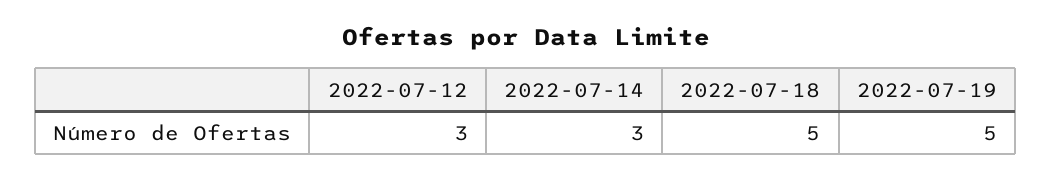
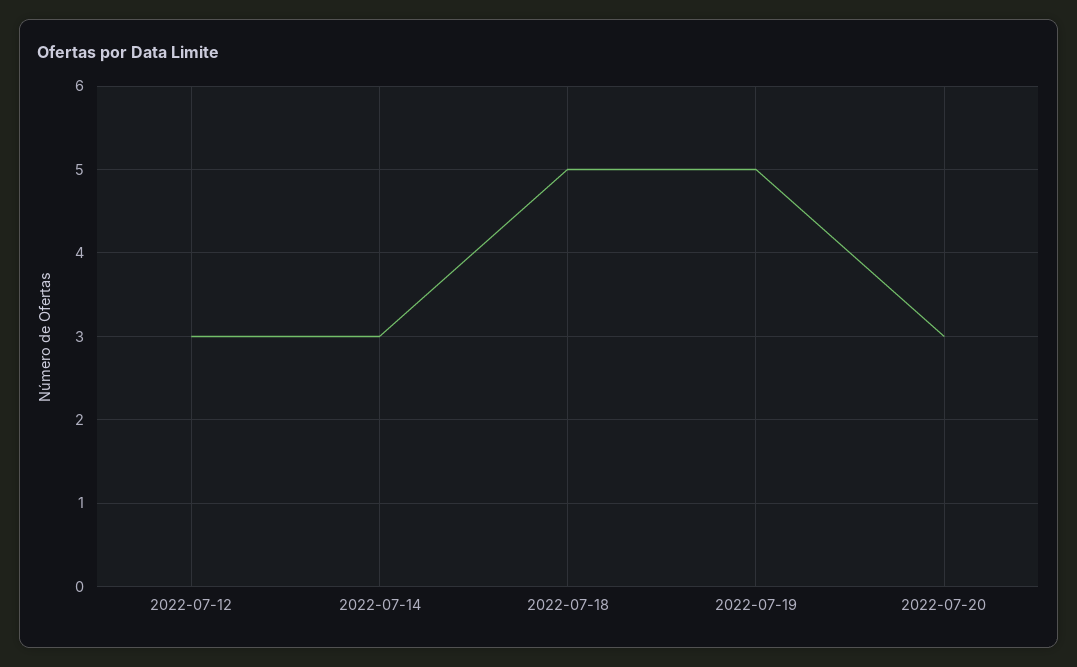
2022-07-20: none -> 3

